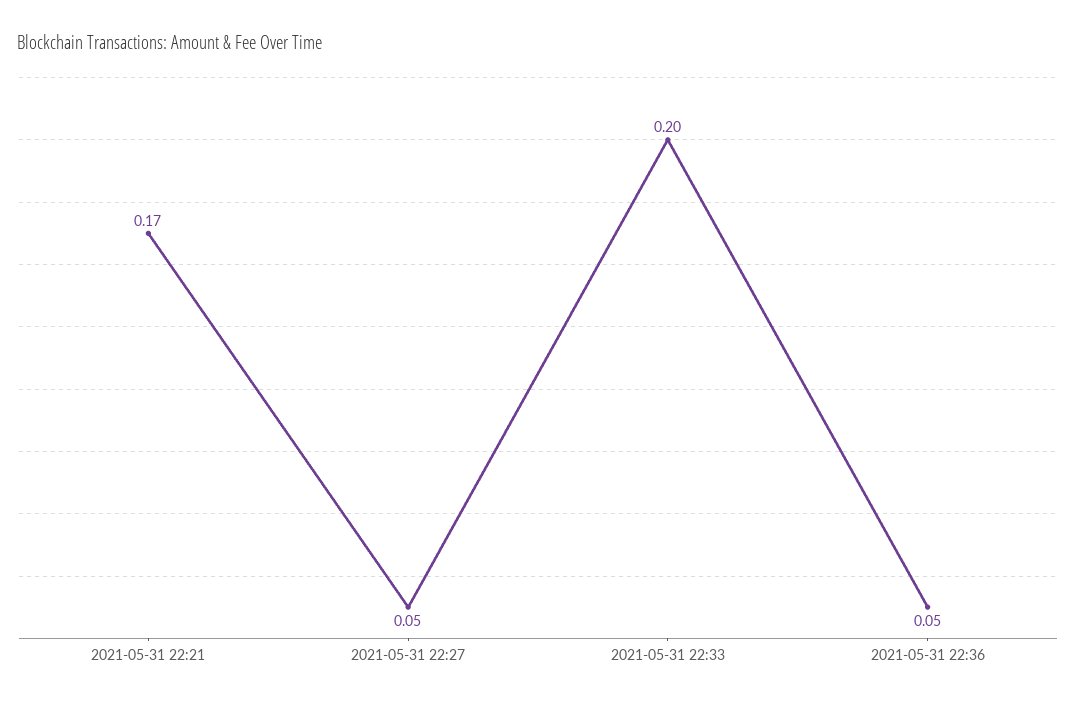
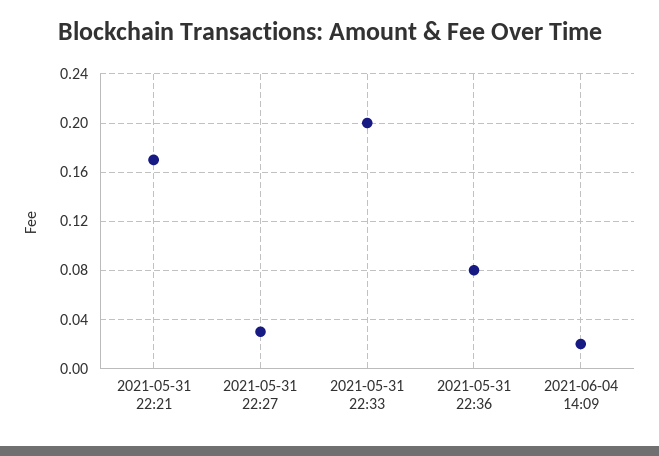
2021-05-31 22:27: 0.05 -> 0.03
2021-05-31 22:36: 0.05 -> 0.08
2021-06-04 14:09: none -> 0.02

